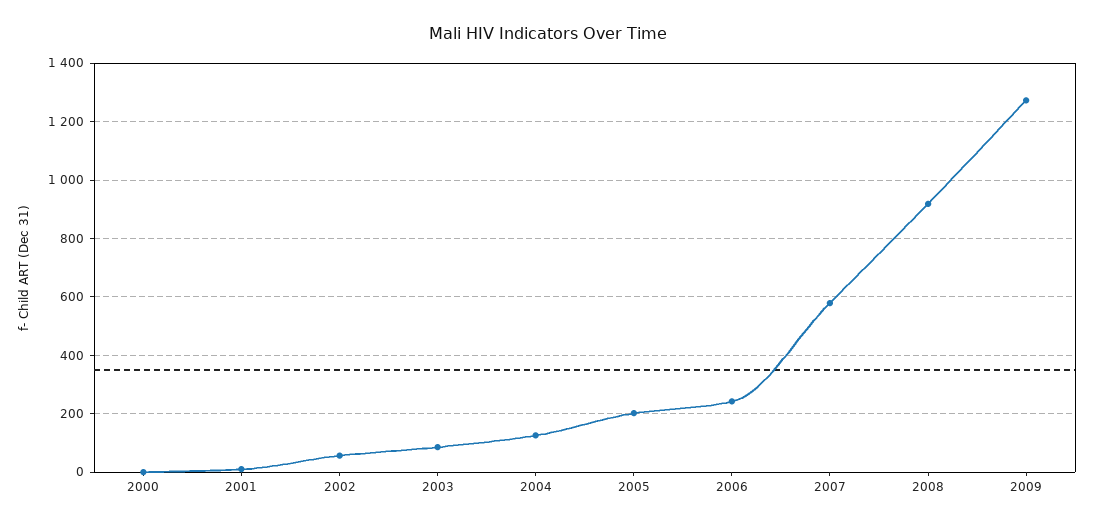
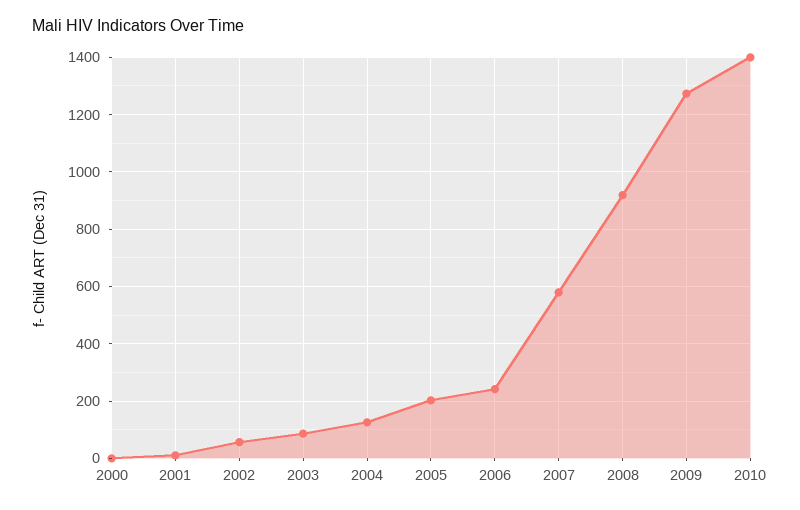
2010: none -> 1400

